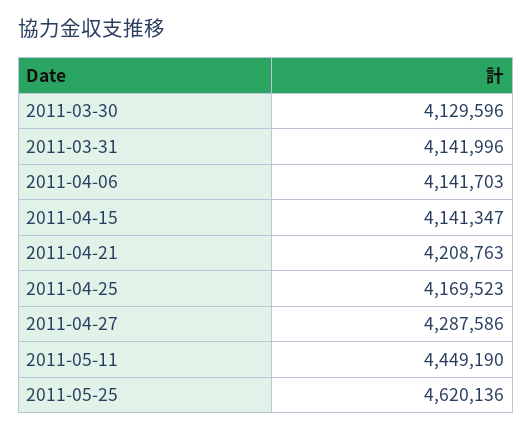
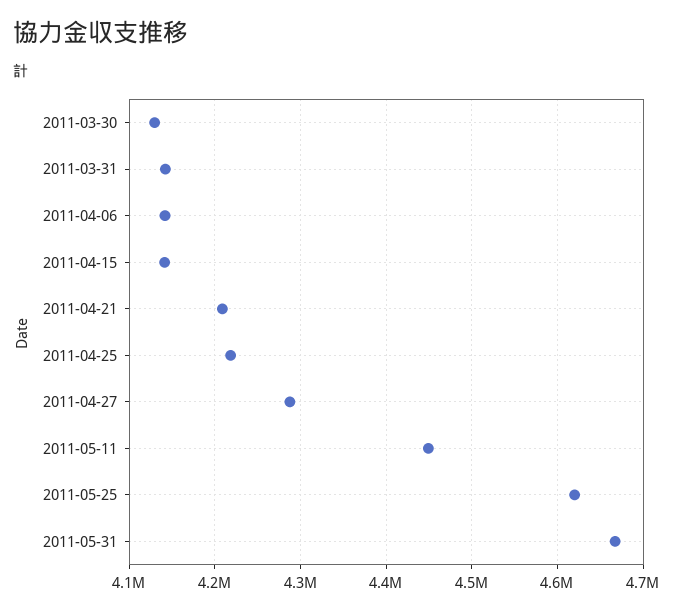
2011-04-25: 4169523 -> 4220000
2011-05-31: none -> 4670000

